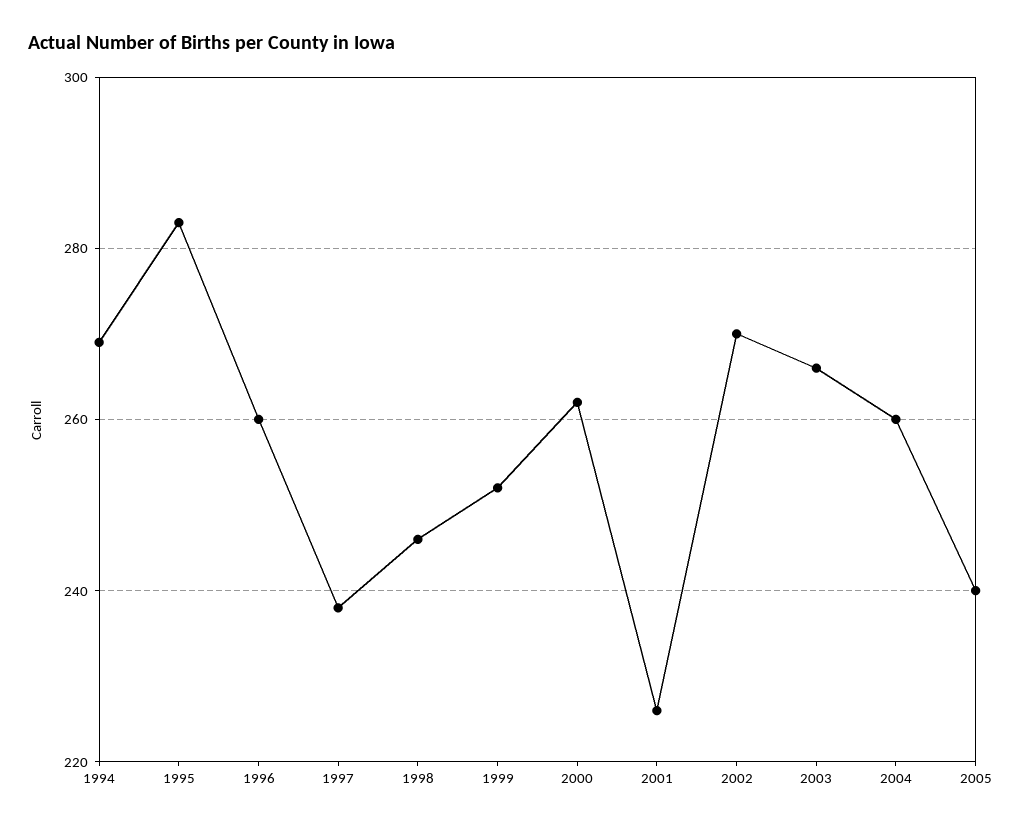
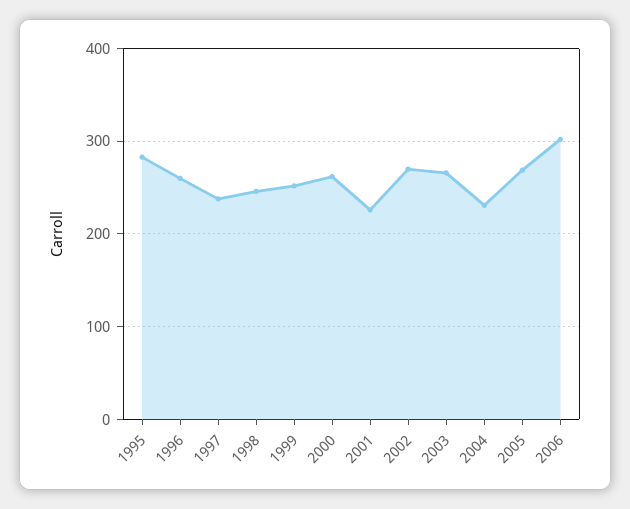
1994: 270 -> none
2004: 260 -> 230
2005: 240 -> 270
2006: none -> 300

